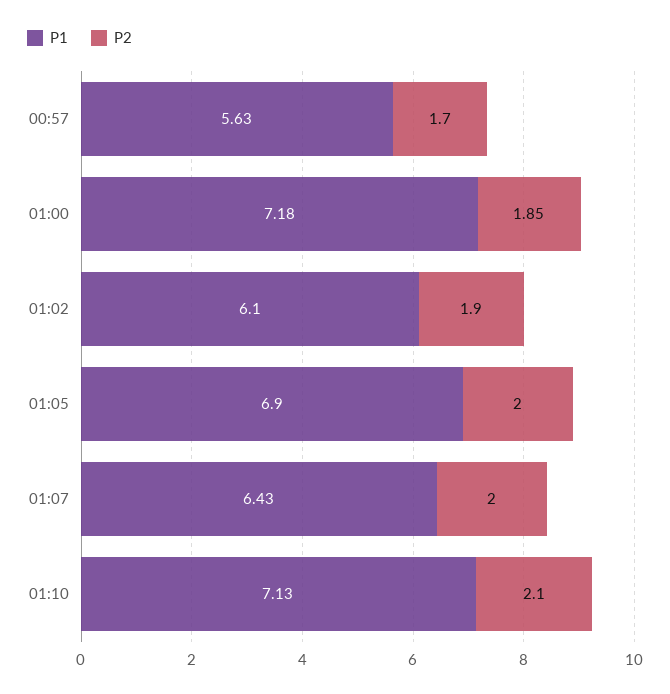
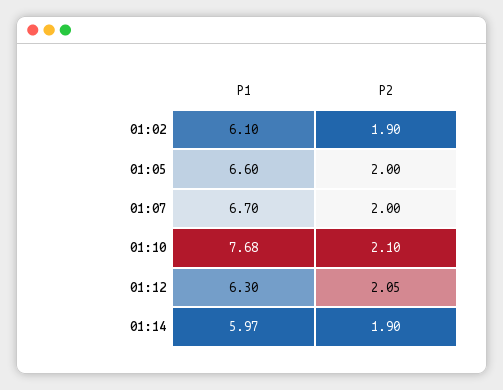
P1, 00:57: 5.63 -> none
P2, 00:57: 1.7 -> none
P1, 01:00: 7.18 -> none
P2, 01:00: 1.85 -> none
P1, 01:05: 6.9 -> 6.6
P1, 01:07: 6.43 -> 6.7
P1, 01:10: 7.13 -> 7.68
P1, 01:12: none -> 6.3
P2, 01:12: none -> 2.05
P1, 01:14: none -> 5.97
P2, 01:14: none -> 1.9

